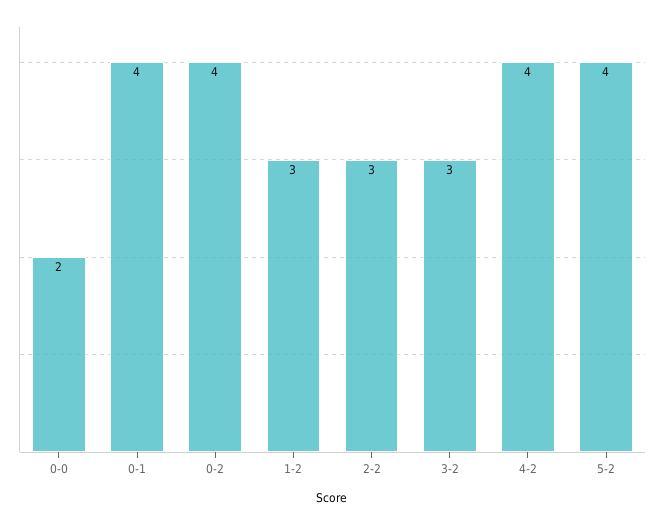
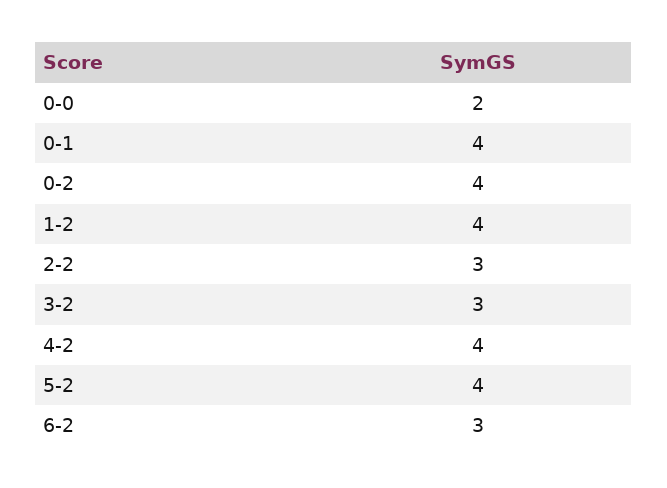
1-2: 3 -> 4
6-2: none -> 3

